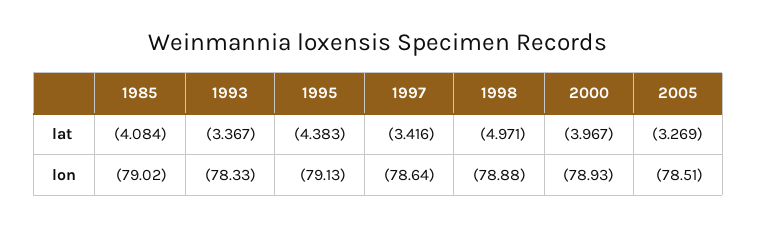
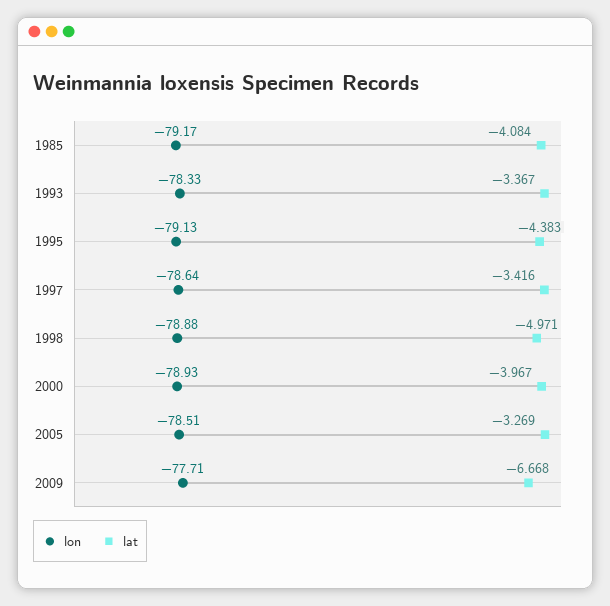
lon, 1985: -79.02 -> -79.17
lon, 2009: none -> -77.71
lat, 2009: none -> -6.668

